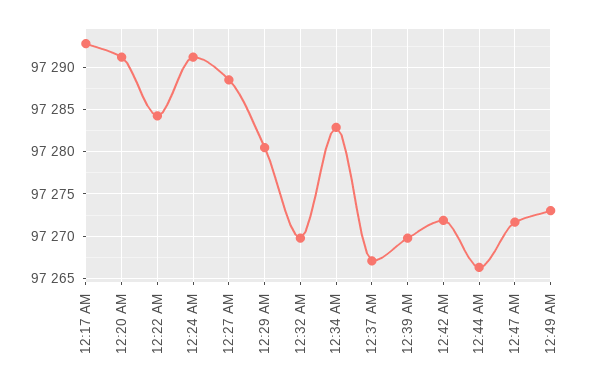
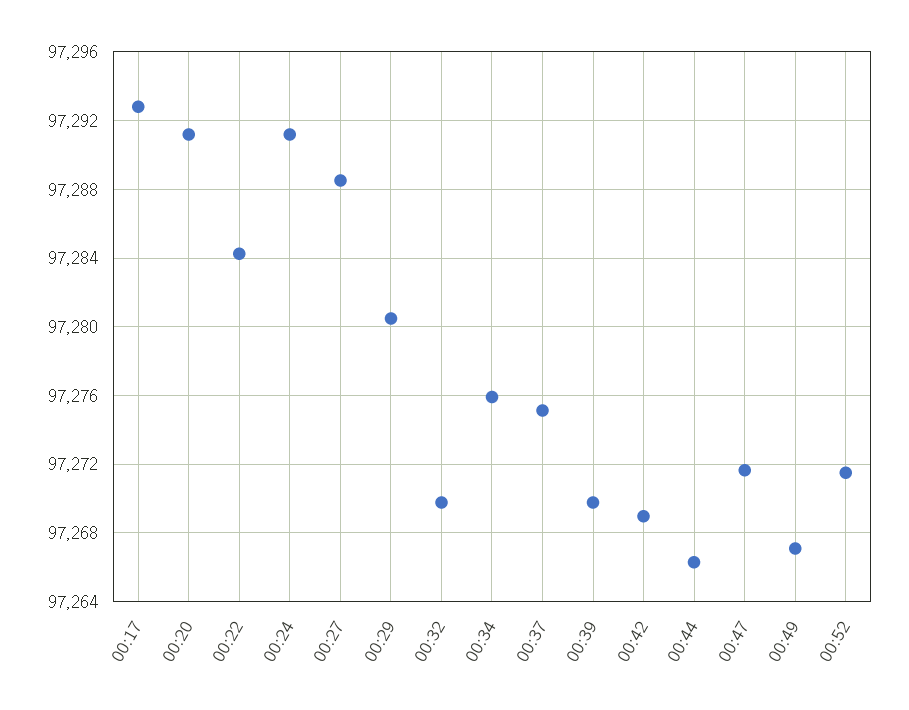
12:34 AM: 97283 -> 97276
12:37 AM: 97267 -> 97275
12:42 AM: 97272 -> 97269
12:49 AM: 97273 -> 97267
00:52: none -> 97271.5

